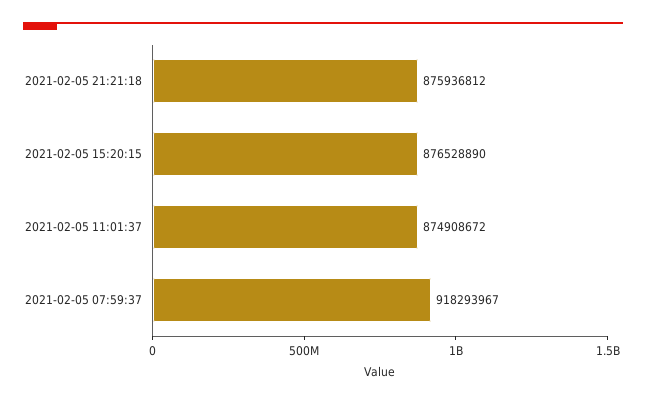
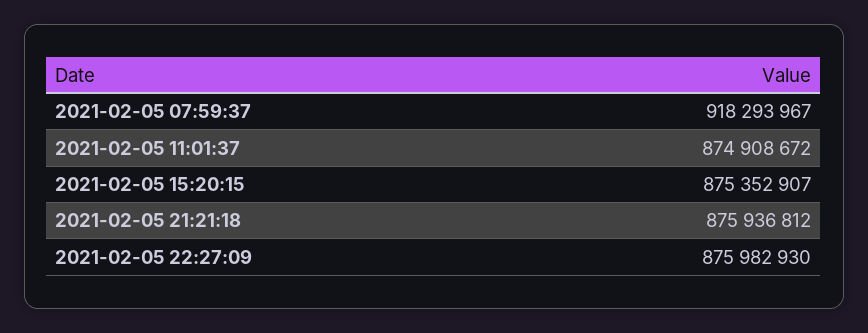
2021-02-05 15:20:15: 876528890 -> 875352907
2021-02-05 22:27:09: none -> 875982930

